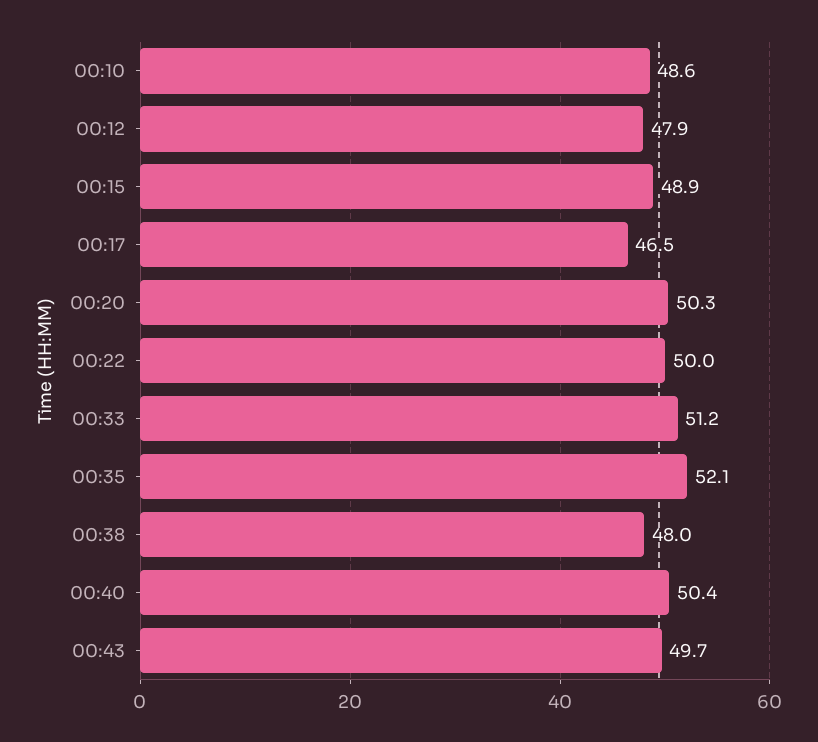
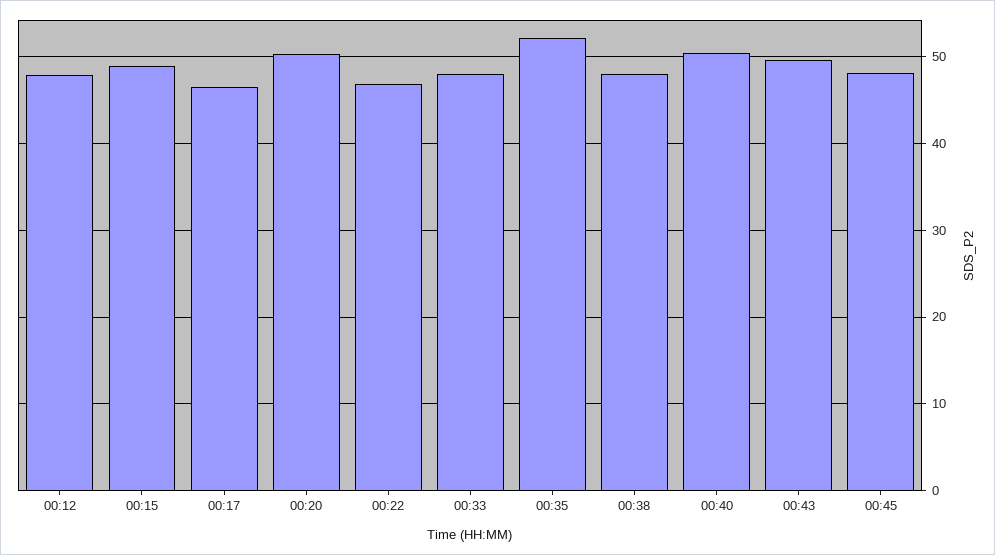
00:10: 48.6 -> none
00:22: 50 -> 47
00:33: 51.2 -> 48
00:45: none -> 48

